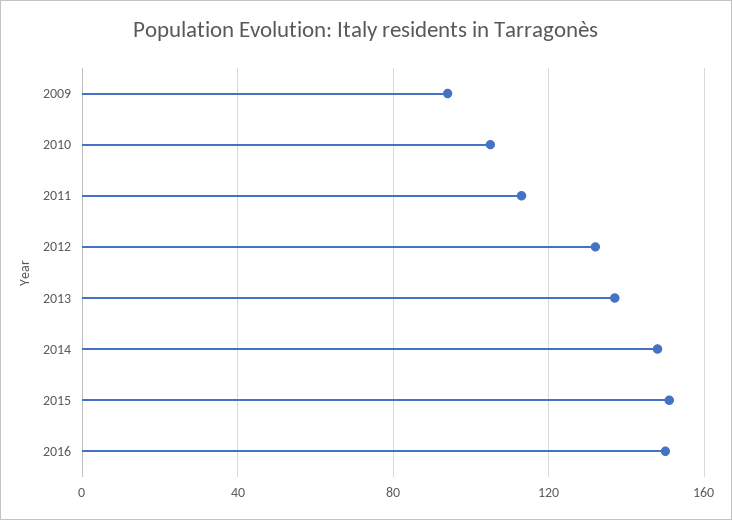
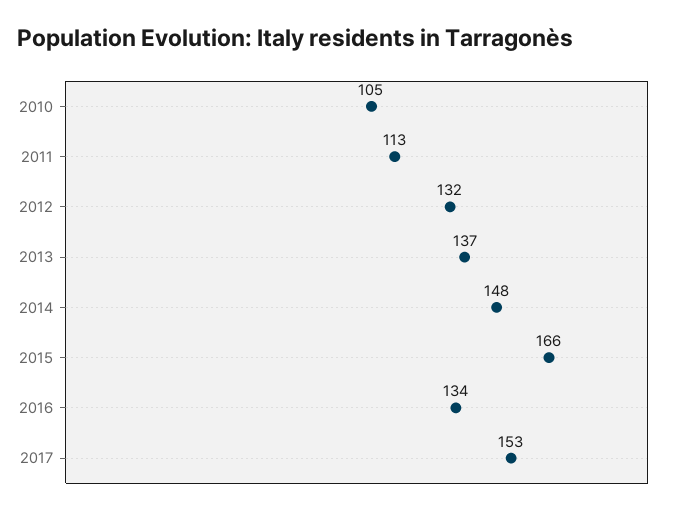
2009: 95 -> none
2015: 150 -> 166
2016: 150 -> 134
2017: none -> 153

